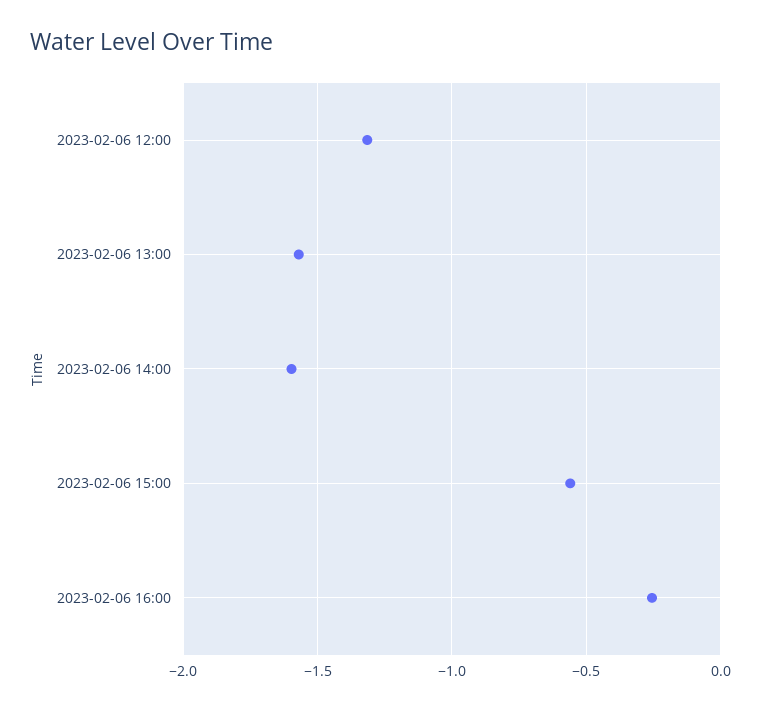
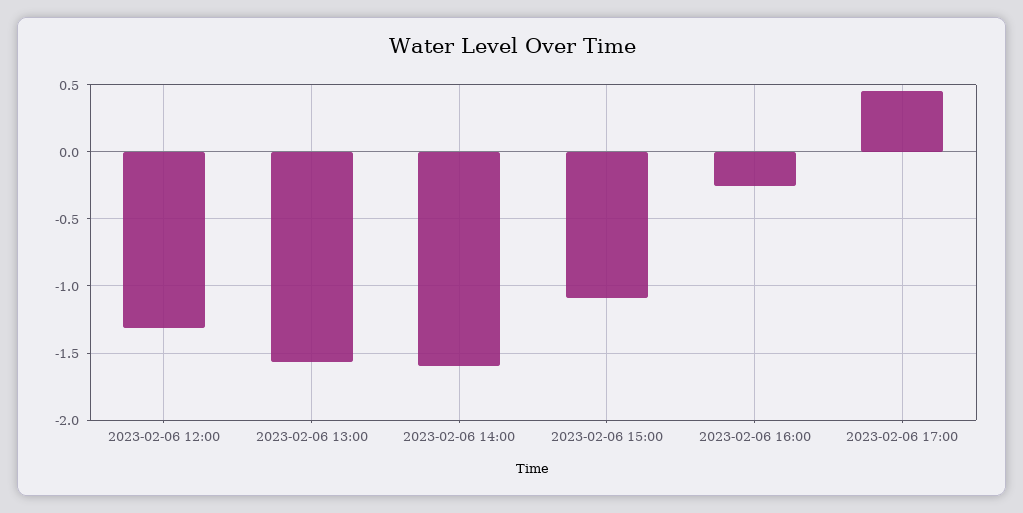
2023-02-06 15:00: -0.55 -> -1.1
2023-02-06 17:00: none -> 0.45

